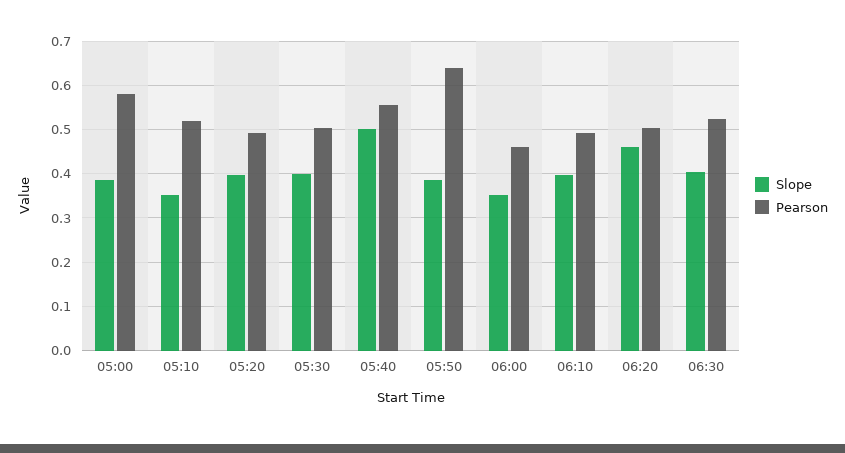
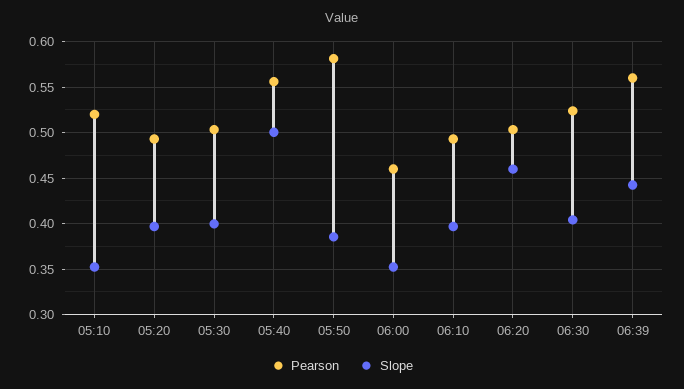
Slope, 05:00: 0.38 -> none
Pearson, 05:00: 0.58 -> none
Pearson, 05:50: 0.64 -> 0.58
Pearson, 06:39: none -> 0.56
Slope, 06:39: none -> 0.44

